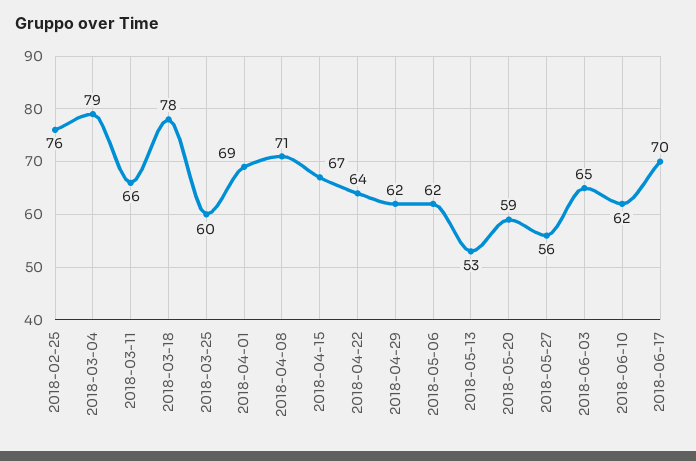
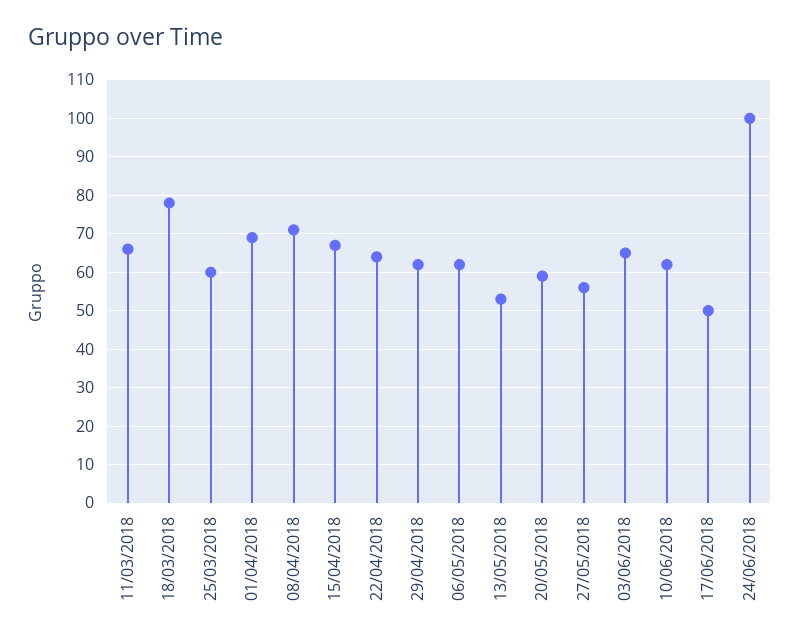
2018-02-25: 76 -> none
2018-03-04: 79 -> none
2018-06-17: 70 -> 50
24/06/2018: none -> 100

